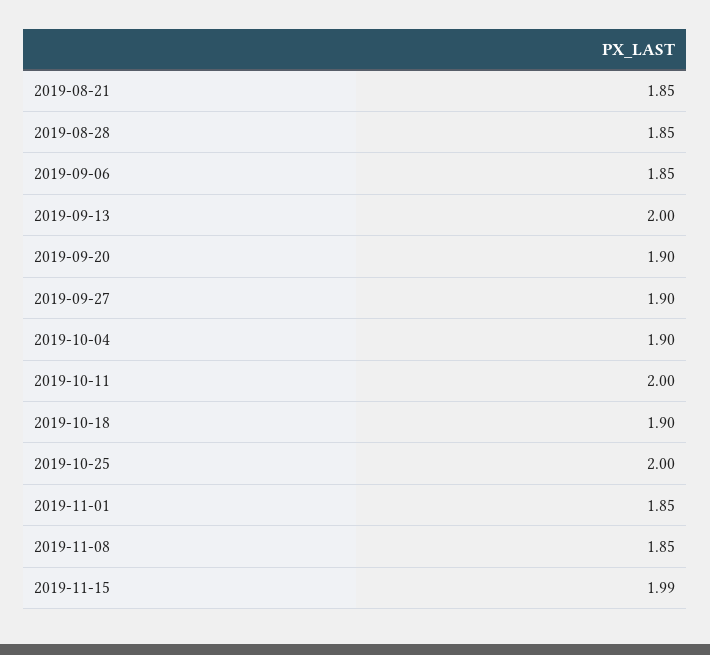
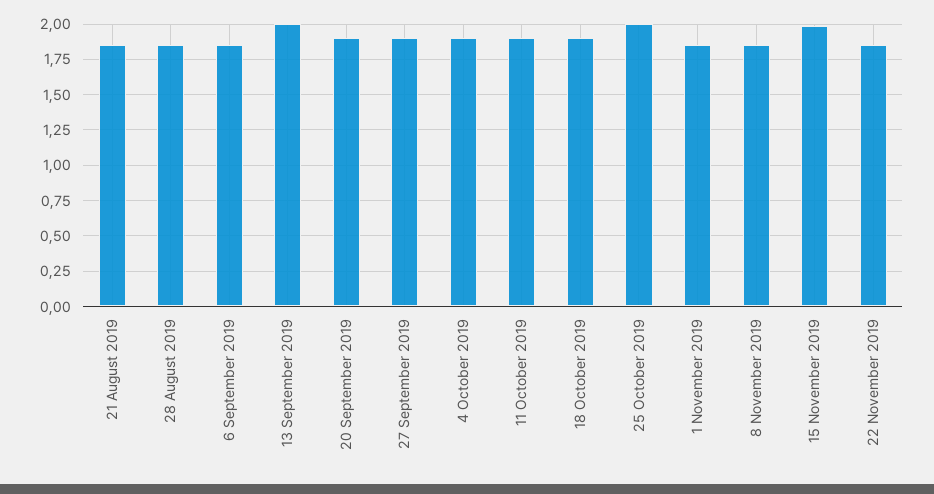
2019-10-11: 2 -> 1.9
22 November 2019: none -> 1.85

